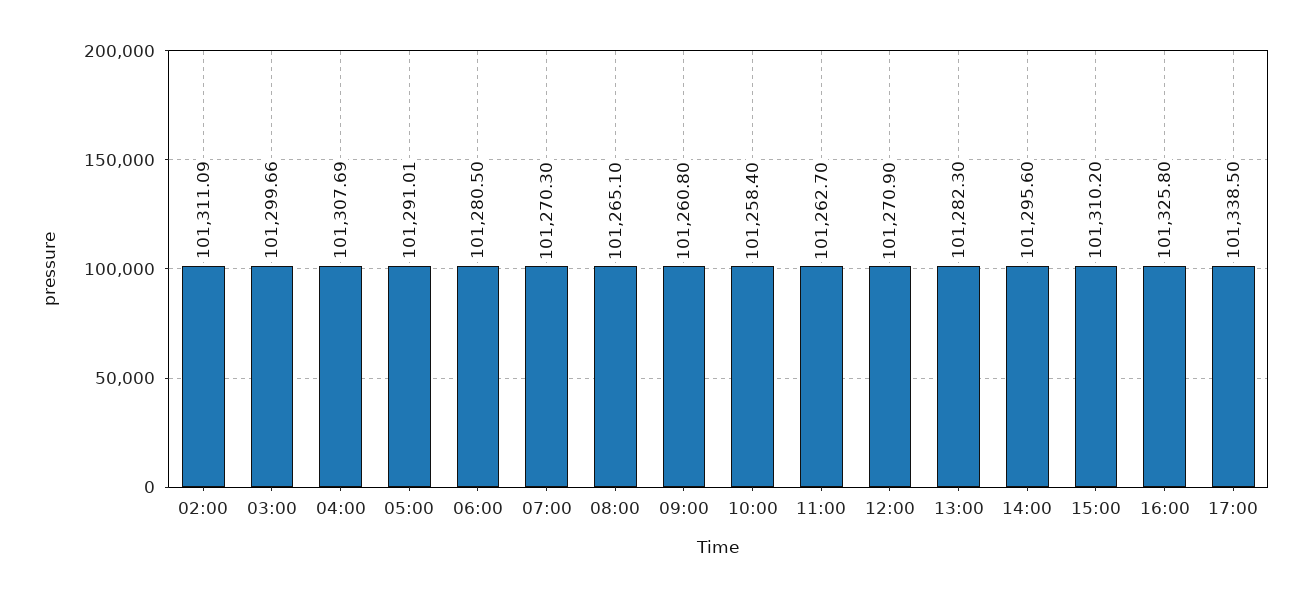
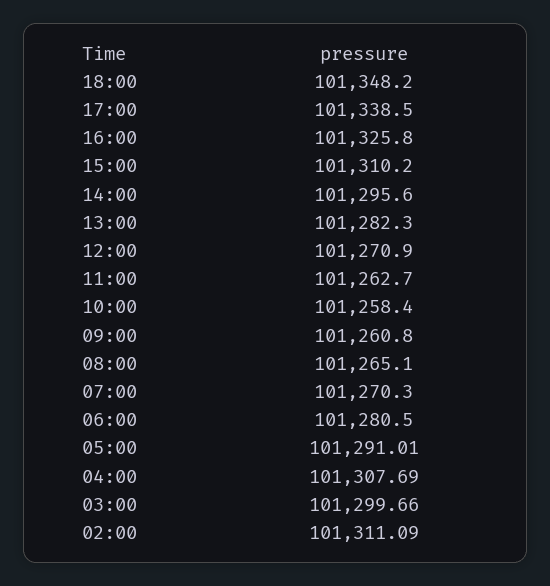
18:00: none -> 101348.2

